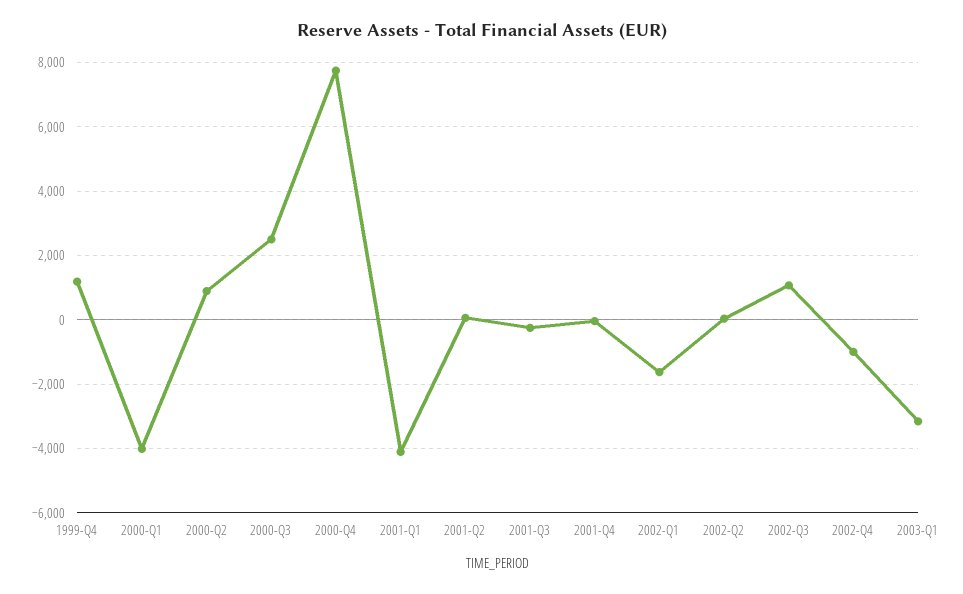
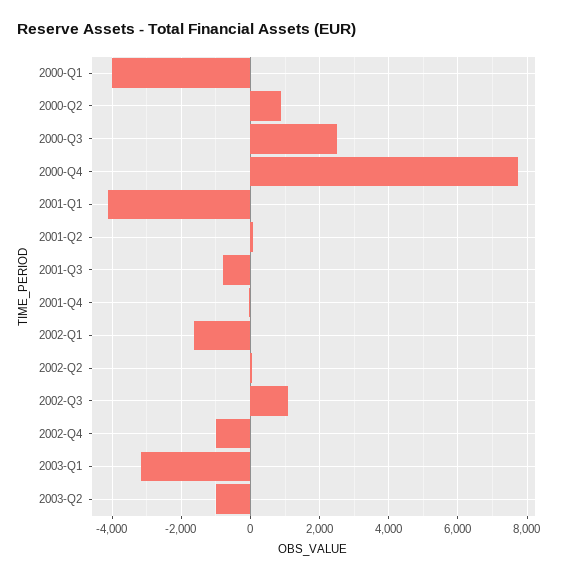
1999-Q4: 1200 -> none
2001-Q3: -200 -> -800
2003-Q2: none -> -1000

